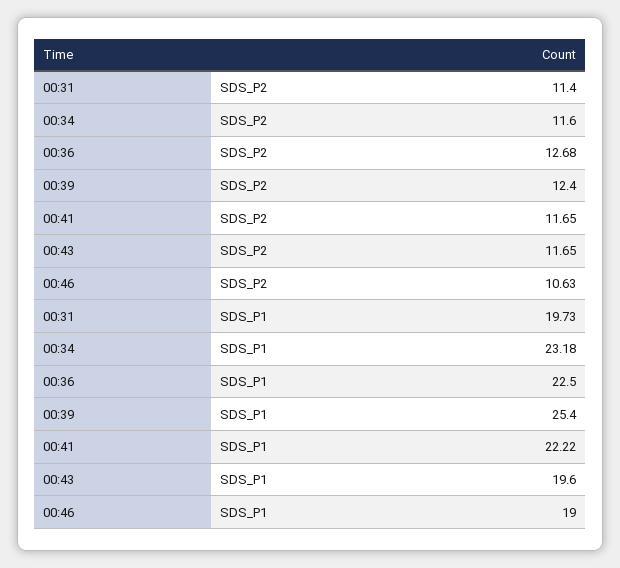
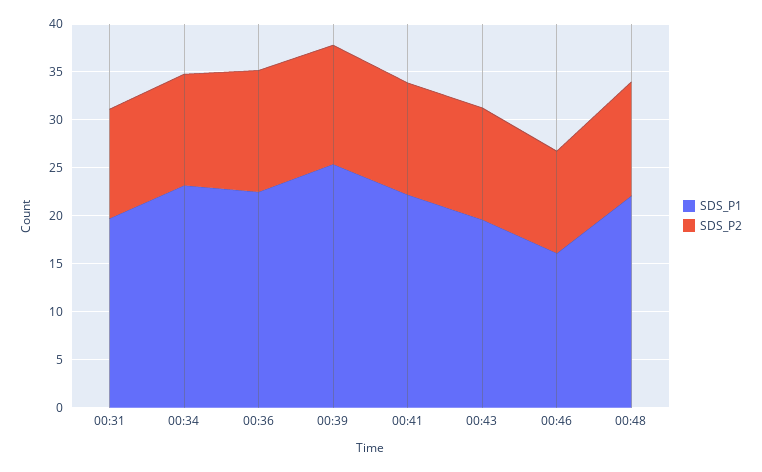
SDS_P1, 00:46: 19 -> 16
SDS_P1, 00:48: none -> 22
SDS_P2, 00:48: none -> 12

